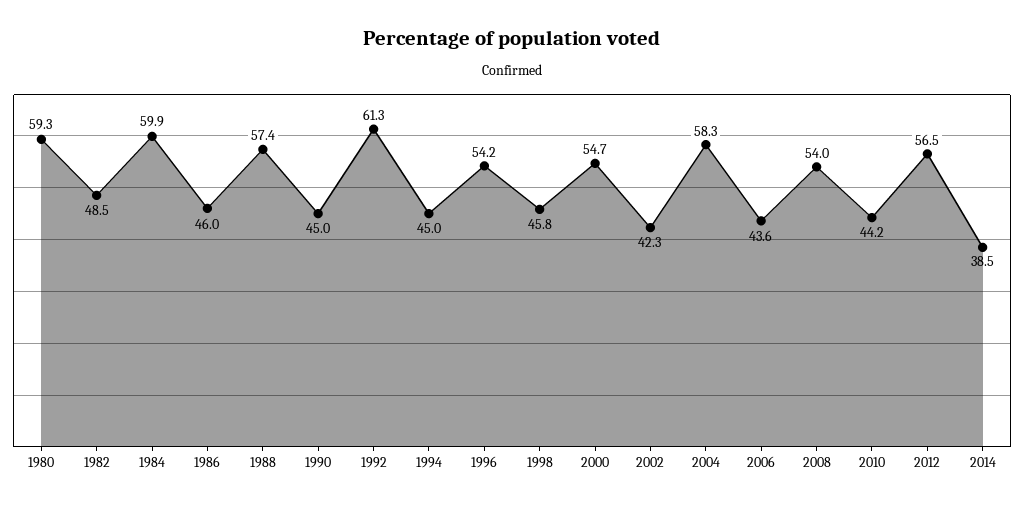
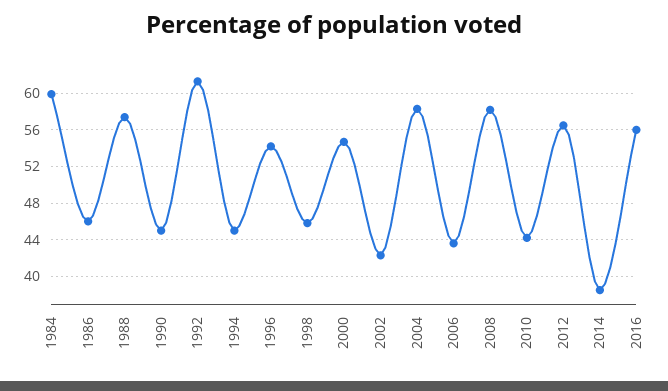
1980: 59.3 -> none
1982: 48.5 -> none
2008: 54 -> 58
2016: none -> 56

